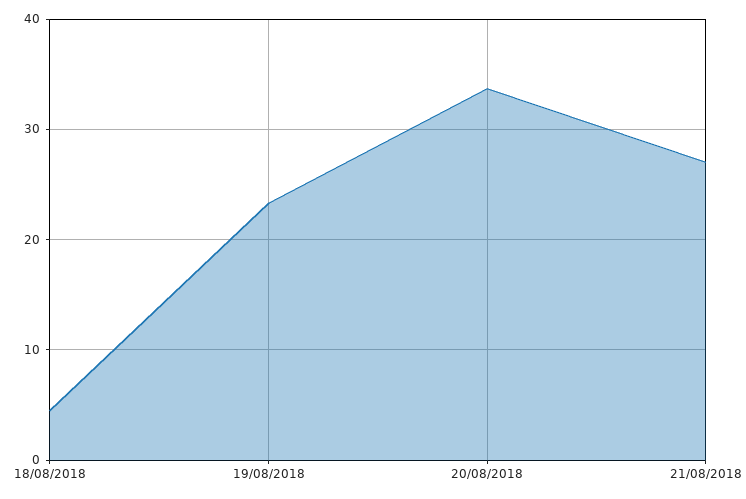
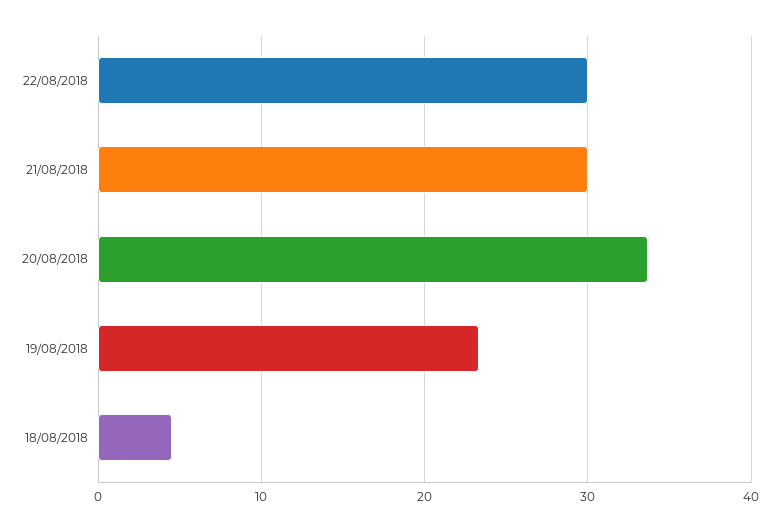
21/08/2018: 27 -> 30
22/08/2018: none -> 30

